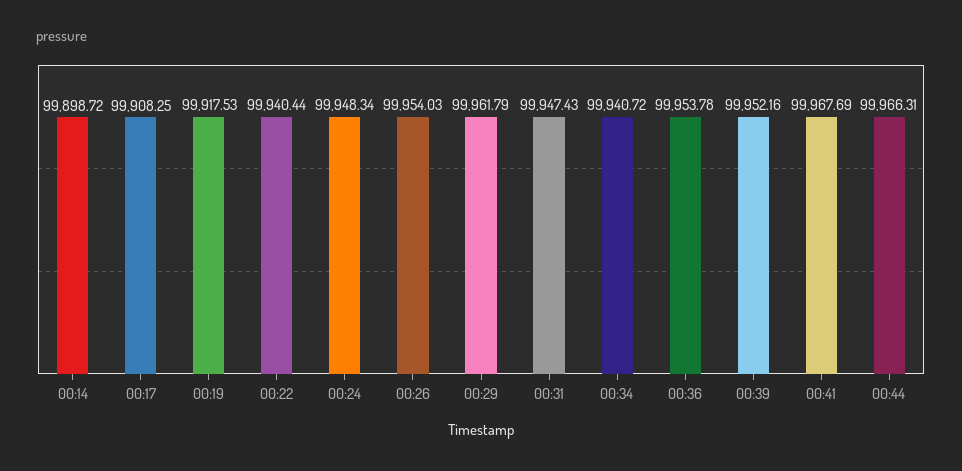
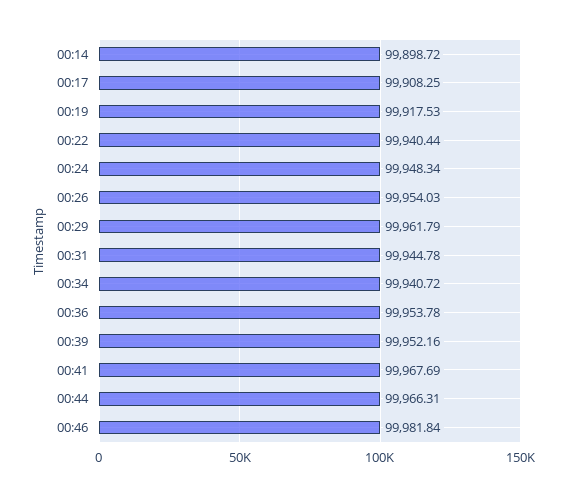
00:31: 99947.43 -> 99944.78
00:46: none -> 99981.84

